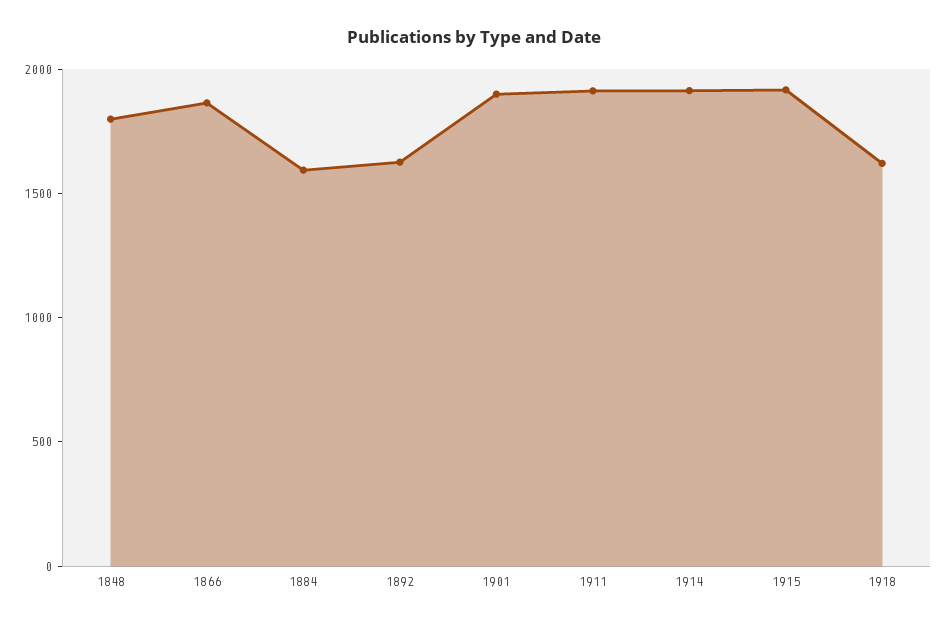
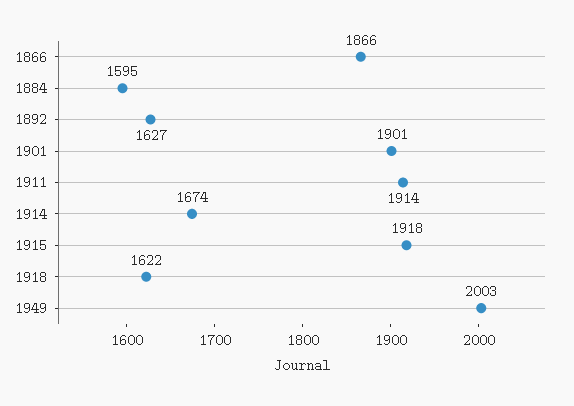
1848: 1800 -> none
1914: 1900 -> 1674
1949: none -> 2003

